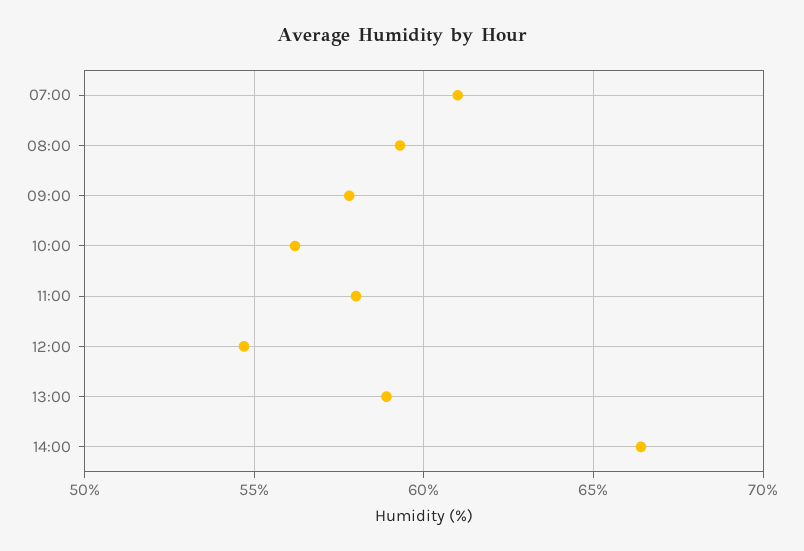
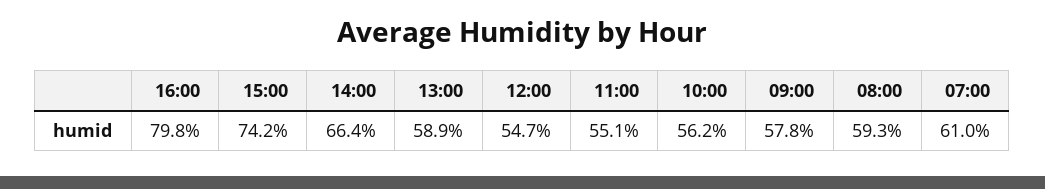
11:00: 58 -> 55.1
16:00: none -> 79.8
15:00: none -> 74.2

